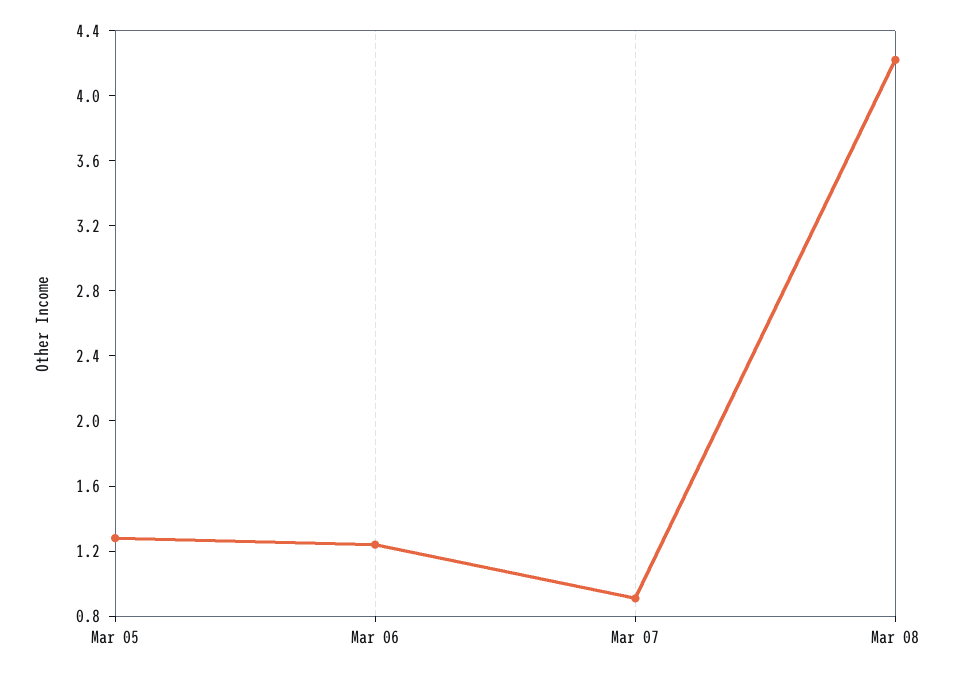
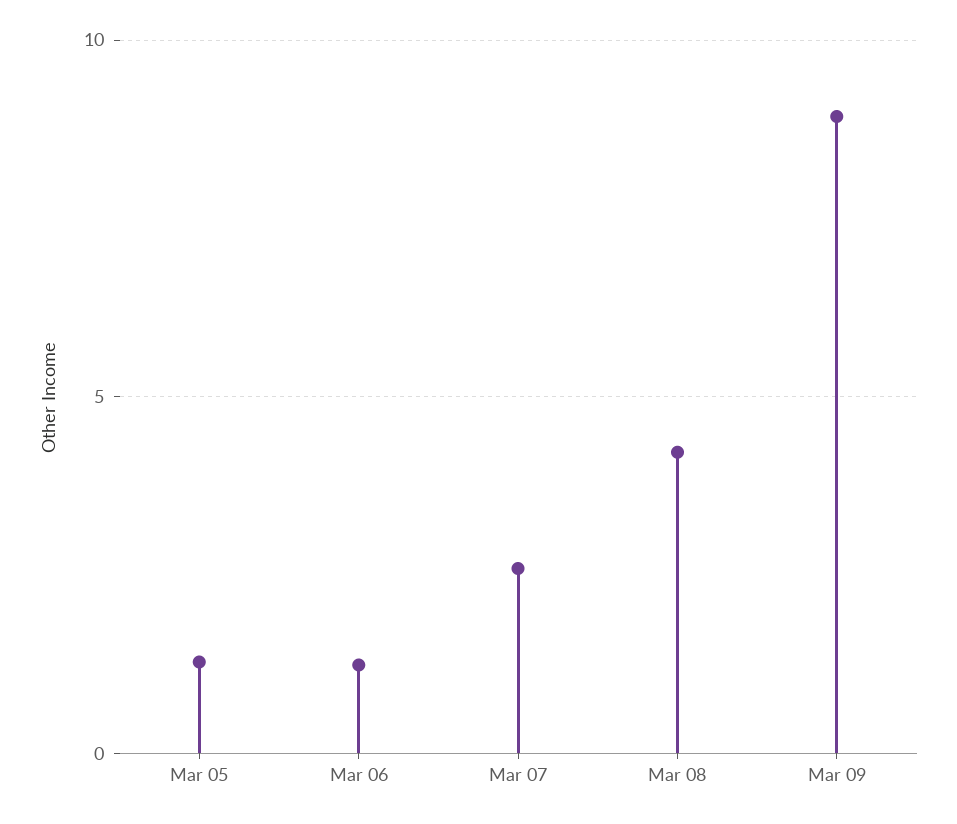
Mar 07: 0.9 -> 2.5
Mar 09: none -> 9

